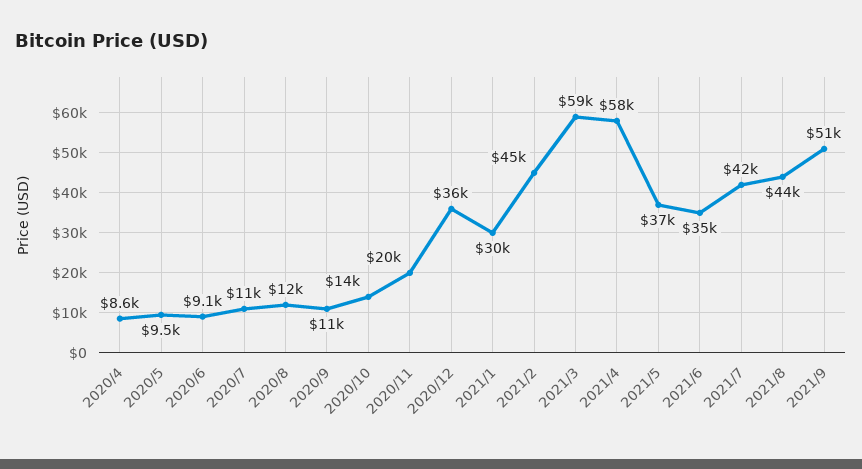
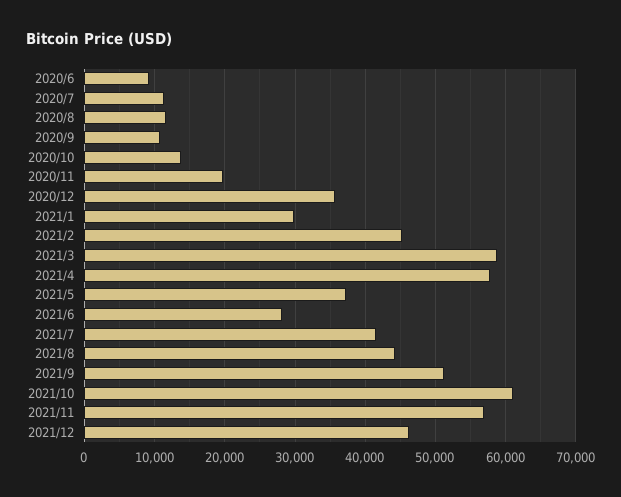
2020/4: 8600 -> none
2020/5: 9500 -> none
2021/6: 35000 -> 28000
2021/10: none -> 61000
2021/11: none -> 57000
2021/12: none -> 46000

